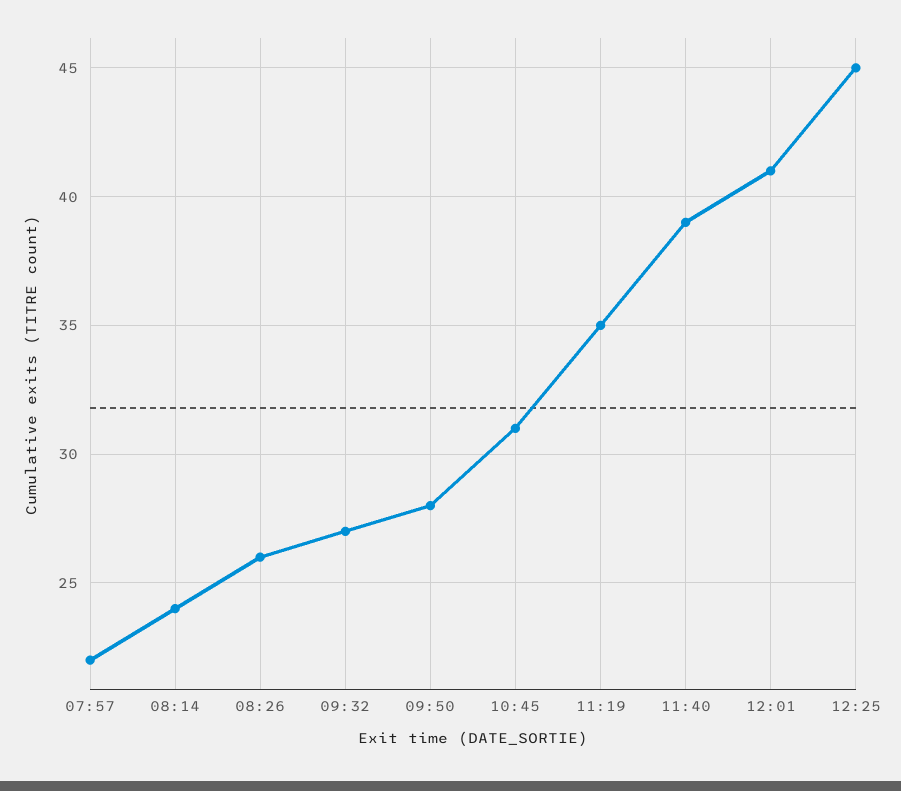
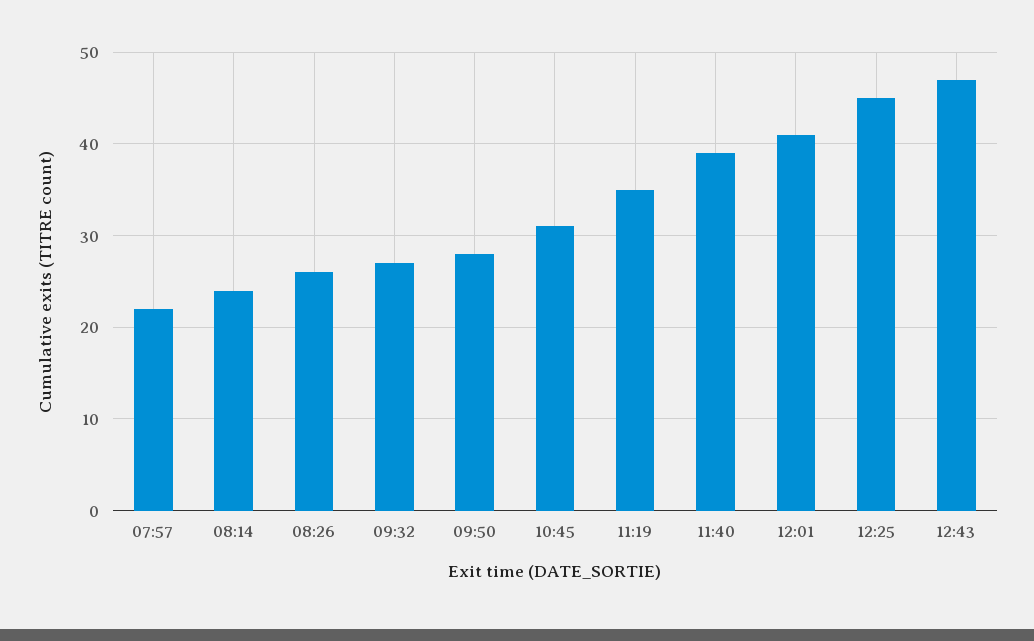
12:43: none -> 47

